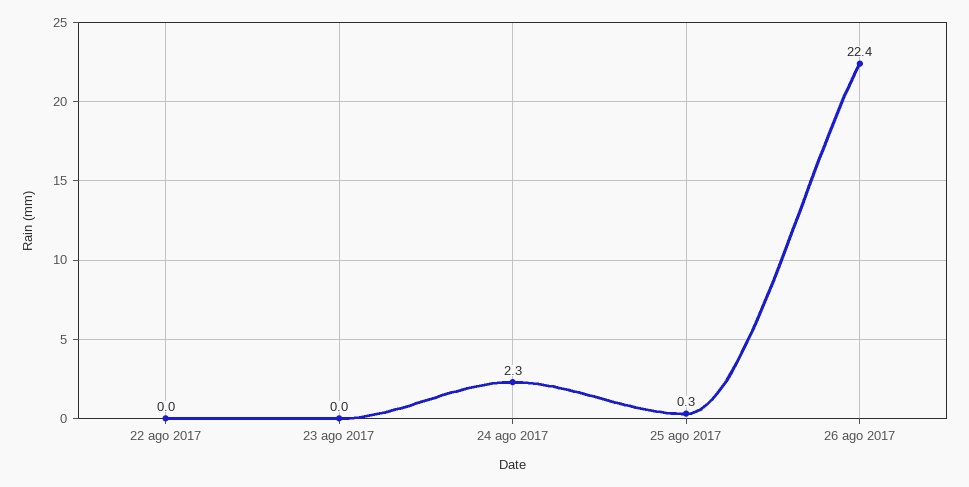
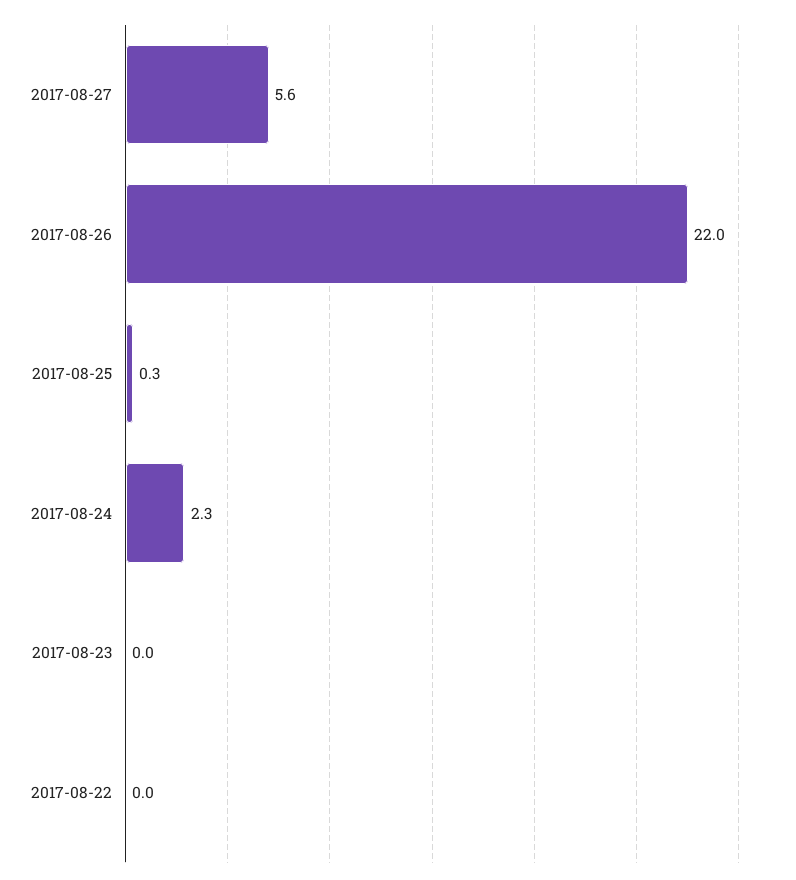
26 ago 2017: 22.4 -> 22
2017-08-27: none -> 5.6

